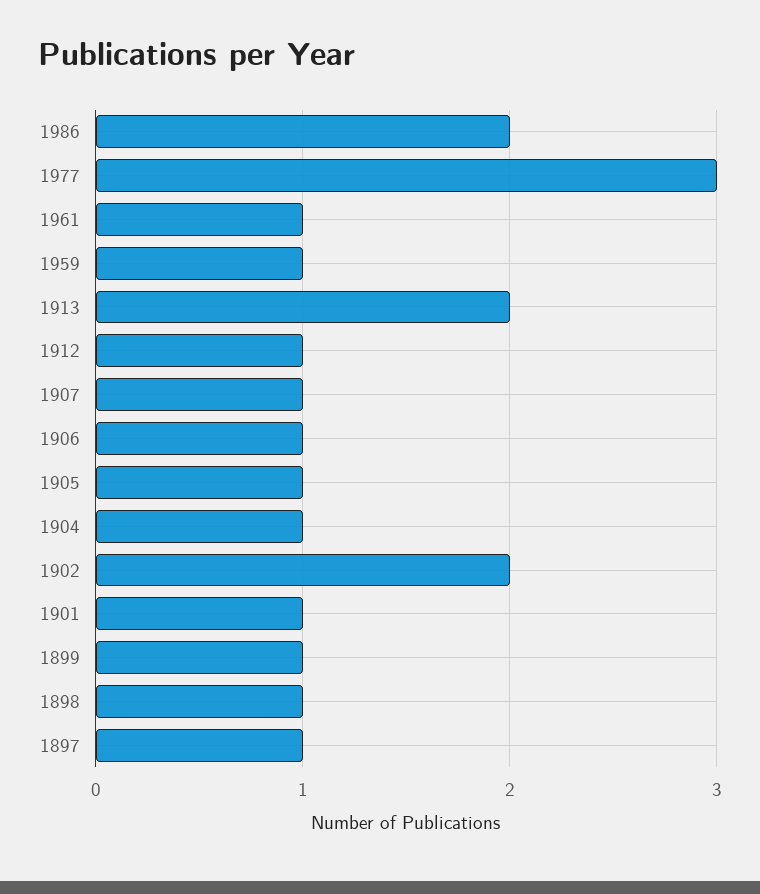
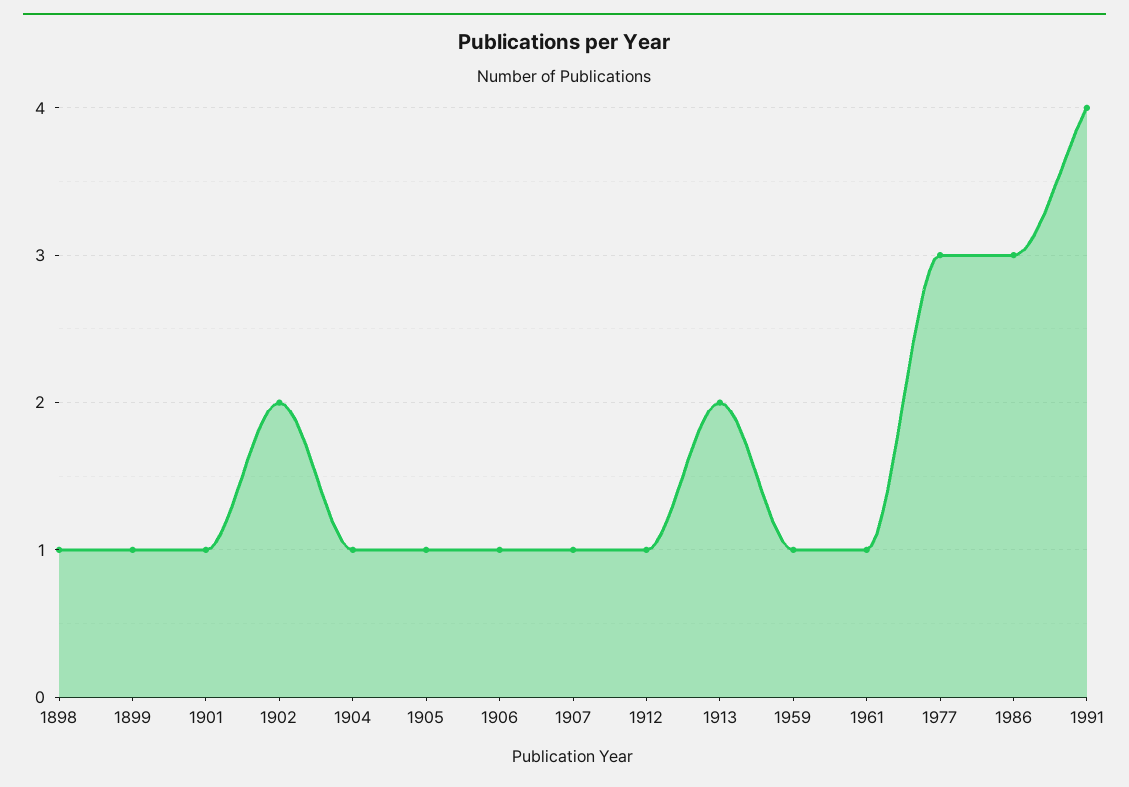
1986: 2 -> 3
1897: 1 -> none
1991: none -> 4

